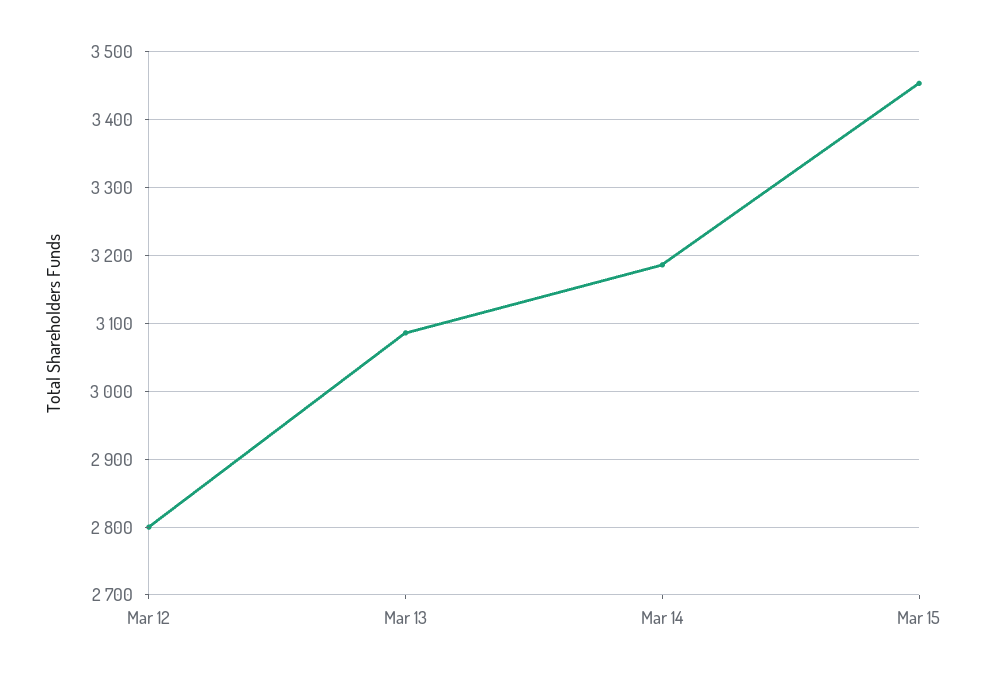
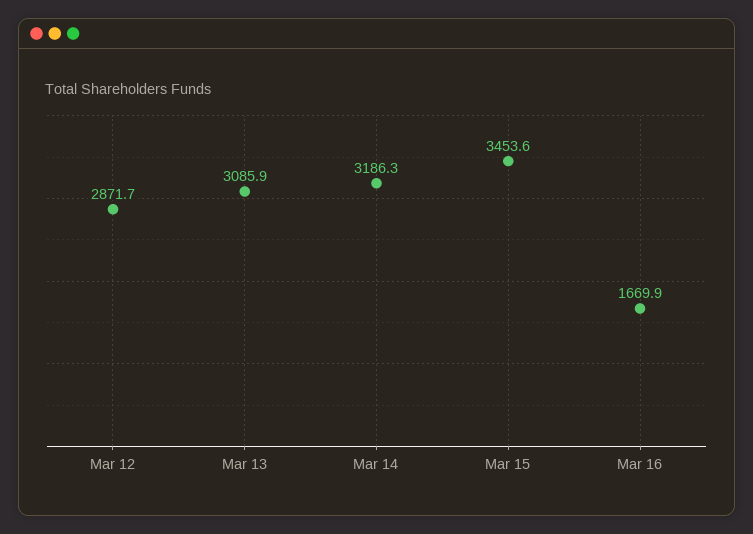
Mar 12: 2800 -> 2871.7
Mar 16: none -> 1669.9

